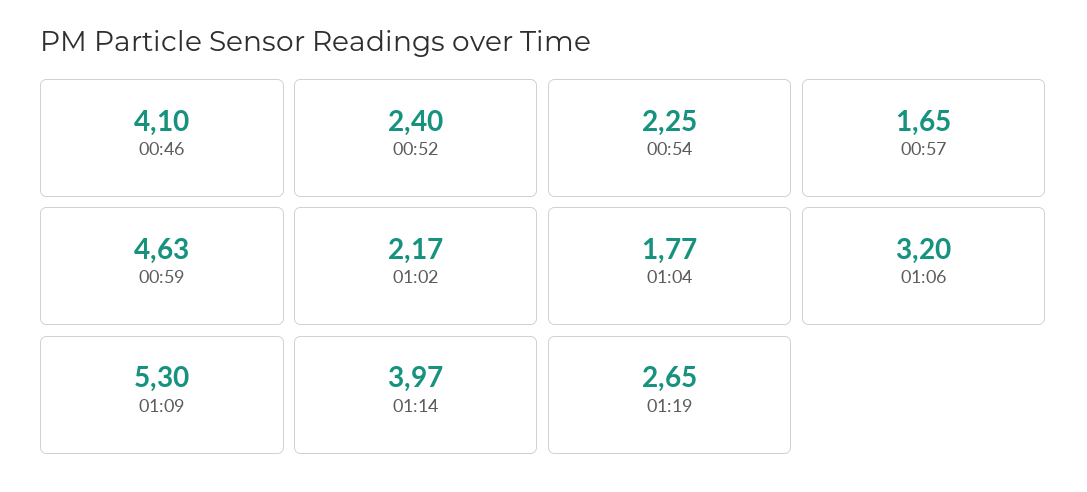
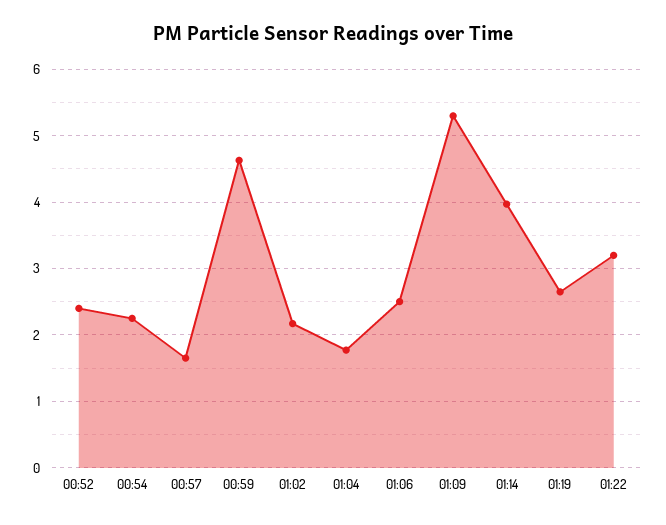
00:46: 4.1 -> none
01:06: 3.2 -> 2.5
01:22: none -> 3.2

